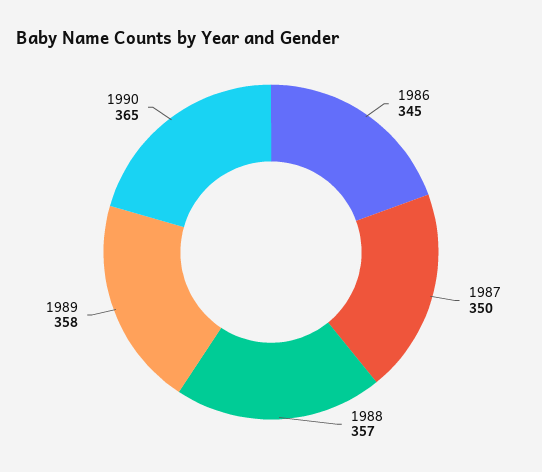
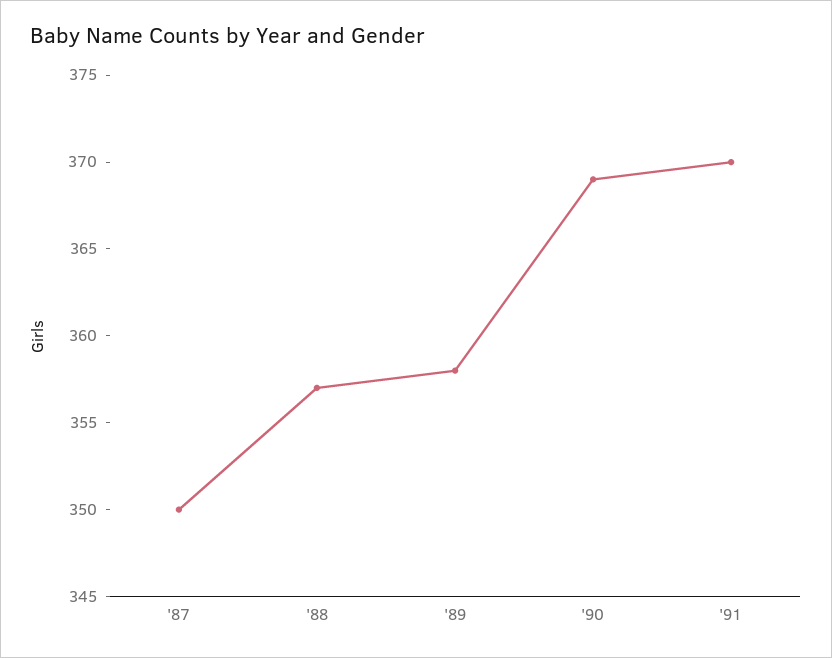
1986: 345 -> none
1990: 365 -> 369
'91: none -> 370

